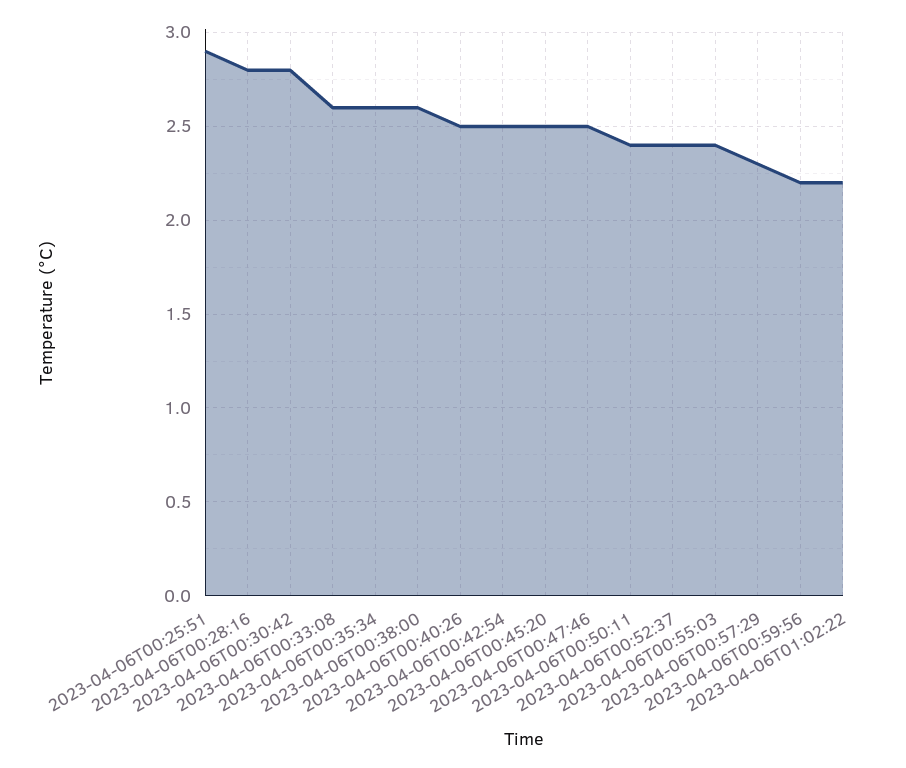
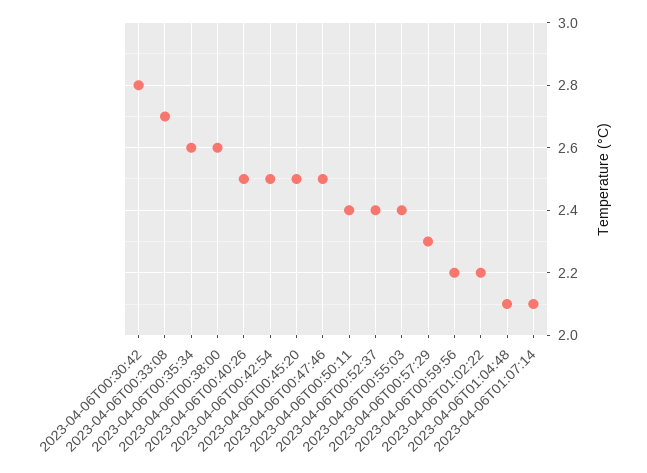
2023-04-06T00:25:51: 2.9 -> none
2023-04-06T00:28:16: 2.8 -> none
2023-04-06T00:33:08: 2.6 -> 2.7
2023-04-06T01:04:48: none -> 2.1
2023-04-06T01:07:14: none -> 2.1

